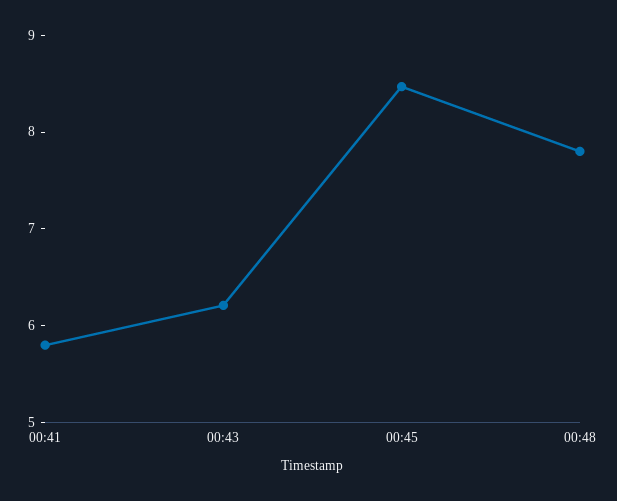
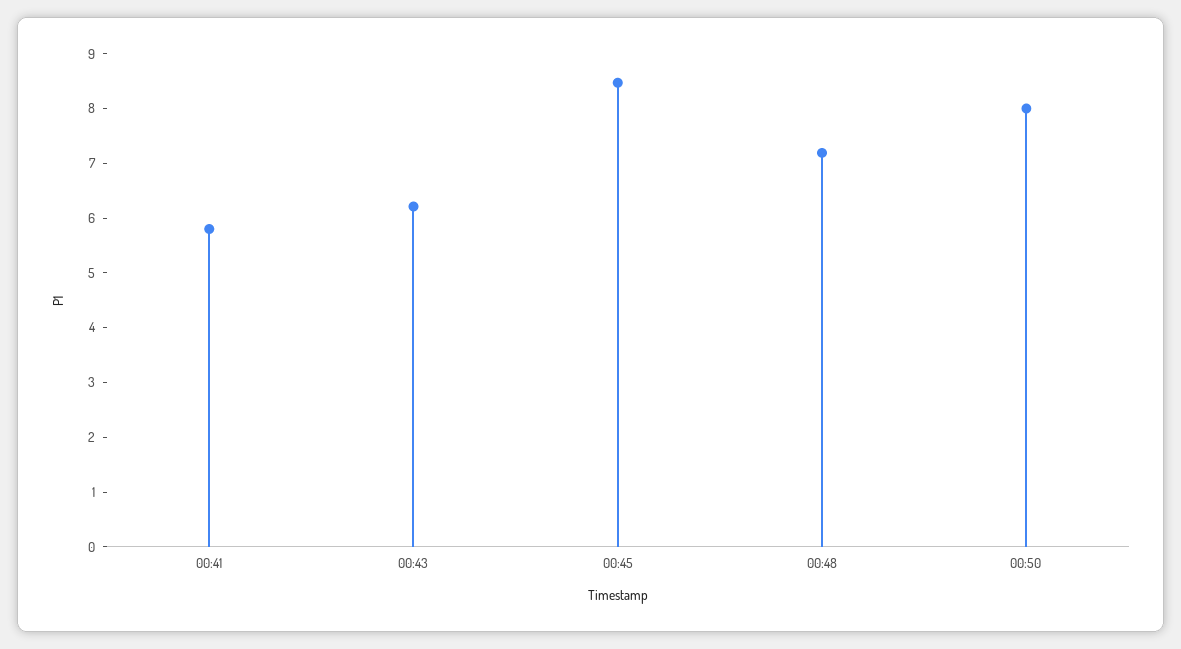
00:48: 7.8 -> 7.2
00:50: none -> 8

